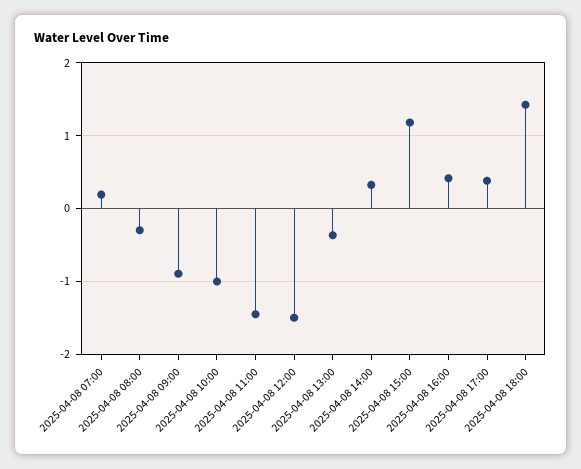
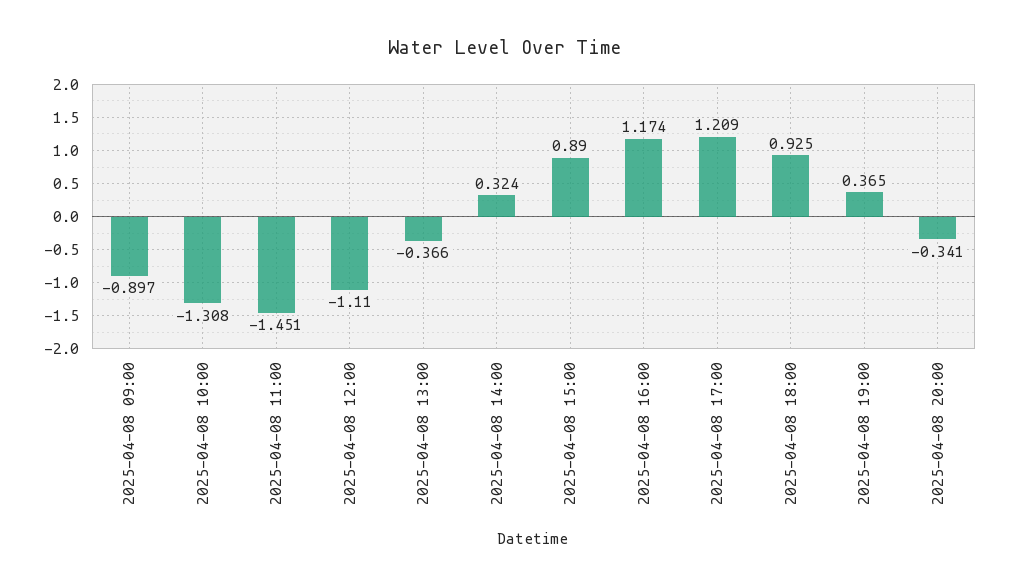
2025-04-08 07:00: 0.2 -> none
2025-04-08 08:00: -0.3 -> none
2025-04-08 10:00: -1 -> -1.308
2025-04-08 12:00: -1.5 -> -1.11
2025-04-08 15:00: 1.2 -> 0.89
2025-04-08 16:00: 0.4 -> 1.174
2025-04-08 17:00: 0.4 -> 1.209
2025-04-08 18:00: 1.4 -> 0.925
2025-04-08 19:00: none -> 0.365
2025-04-08 20:00: none -> -0.341

